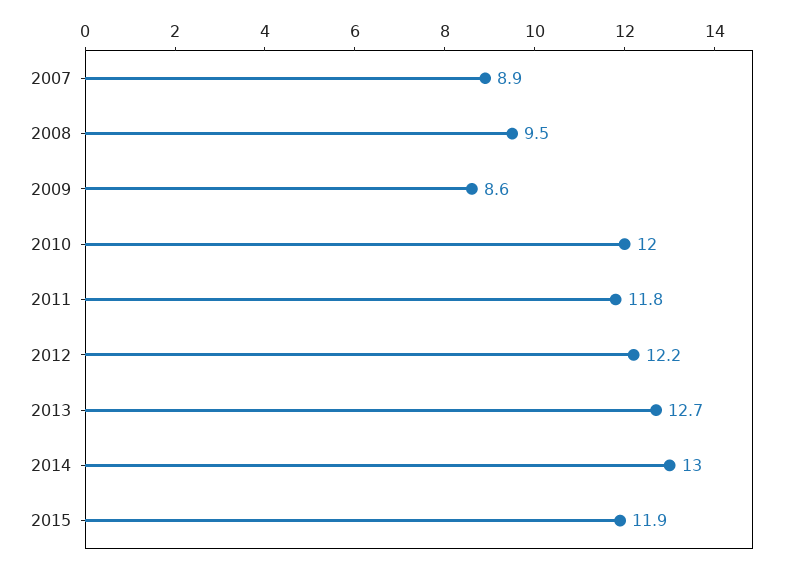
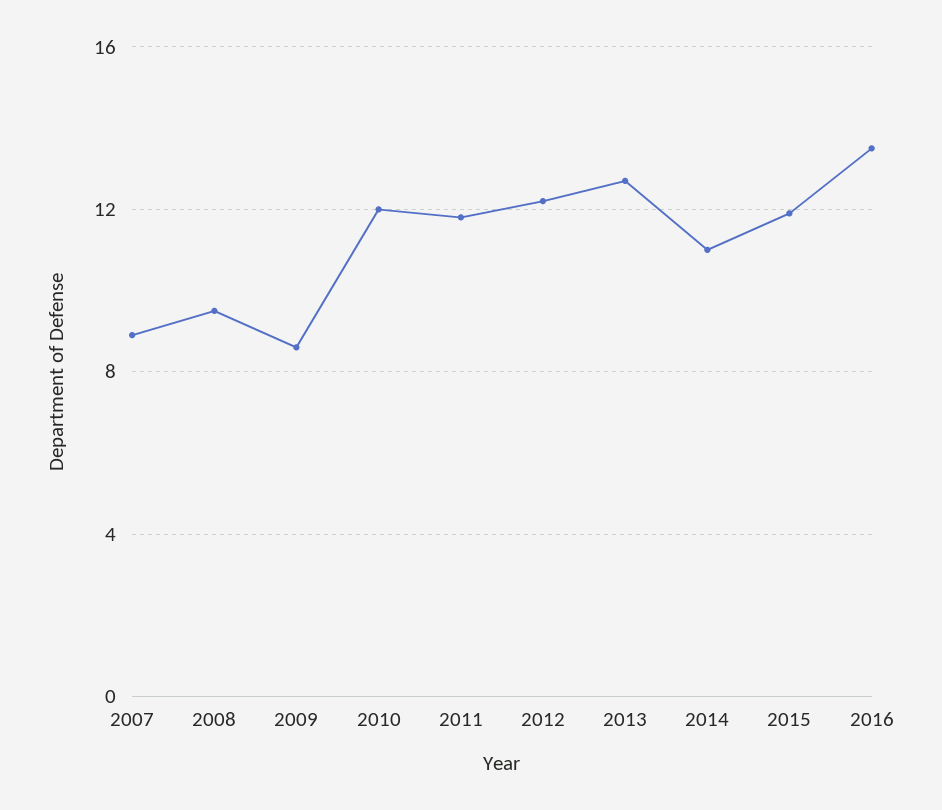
2014: 13 -> 11
2016: none -> 13.5

